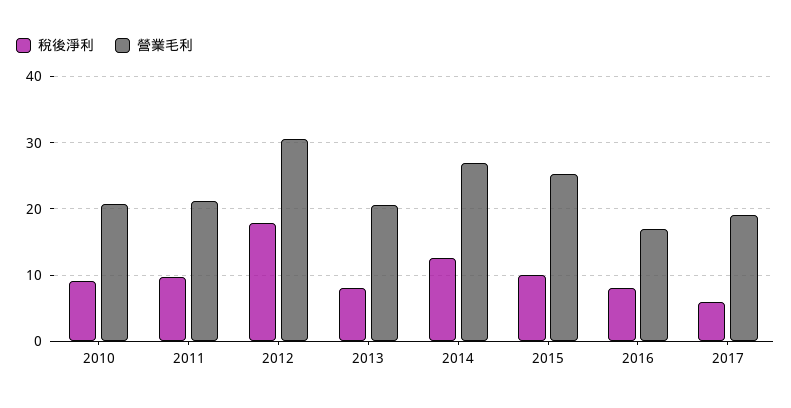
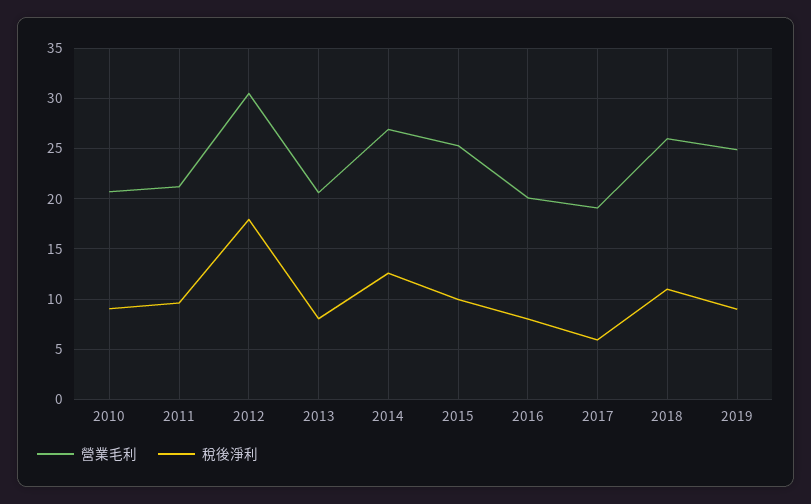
營業毛利, 2016: 17 -> 20
營業毛利, 2018: none -> 26
稅後淨利, 2018: none -> 11
營業毛利, 2019: none -> 25
稅後淨利, 2019: none -> 9

